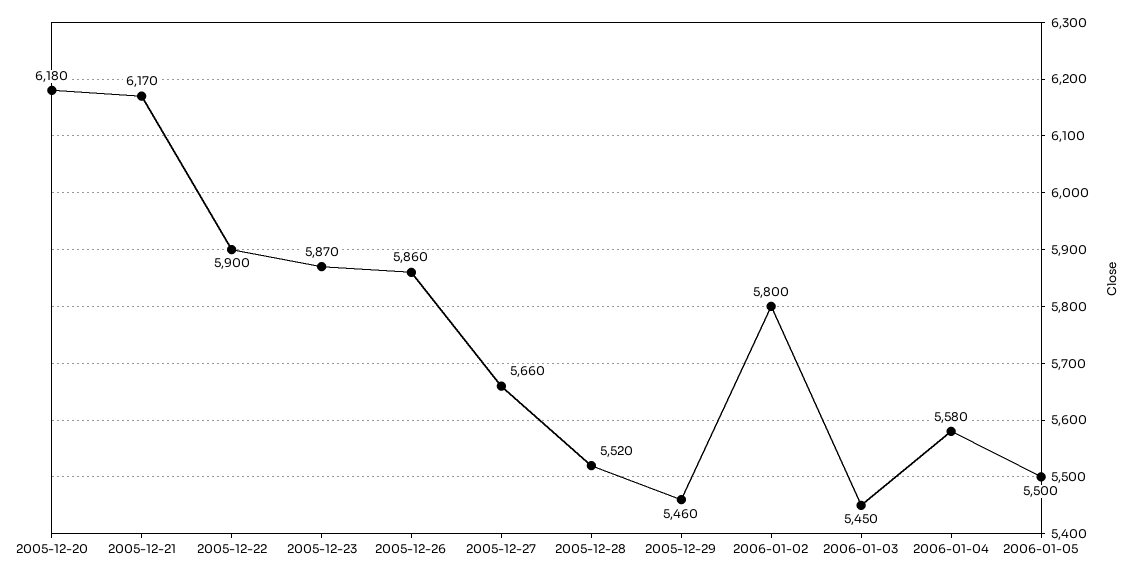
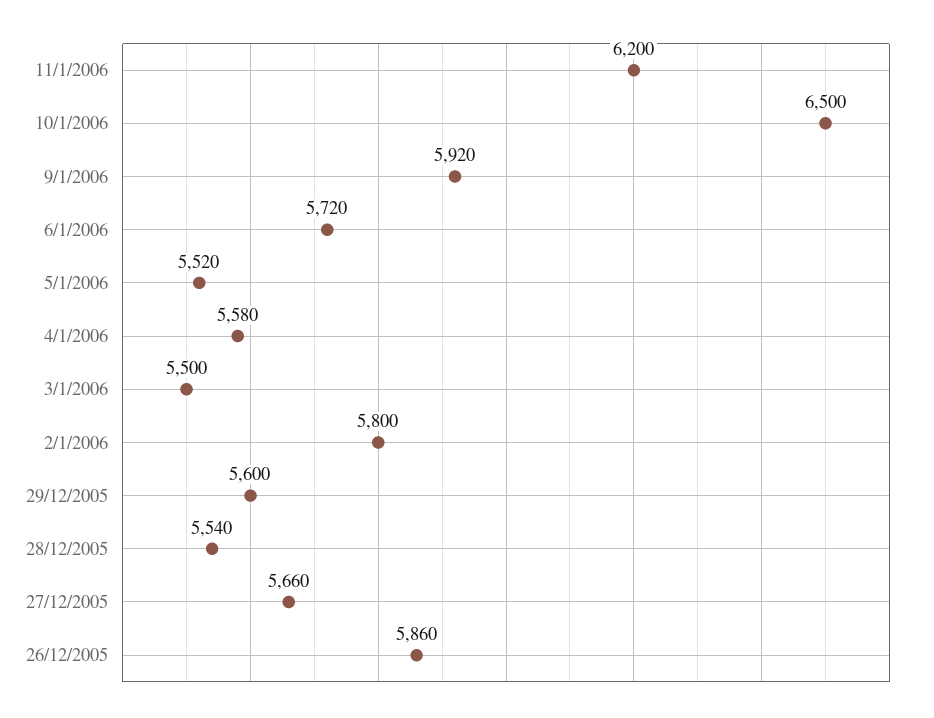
2005-12-20: 6180 -> none
2005-12-21: 6170 -> none
2005-12-22: 5900 -> none
2005-12-23: 5870 -> none
2005-12-28: 5520 -> 5540
2005-12-29: 5460 -> 5600
2006-01-03: 5450 -> 5500
2006-01-05: 5500 -> 5520
11/1/2006: none -> 6200
10/1/2006: none -> 6500
9/1/2006: none -> 5920
6/1/2006: none -> 5720

